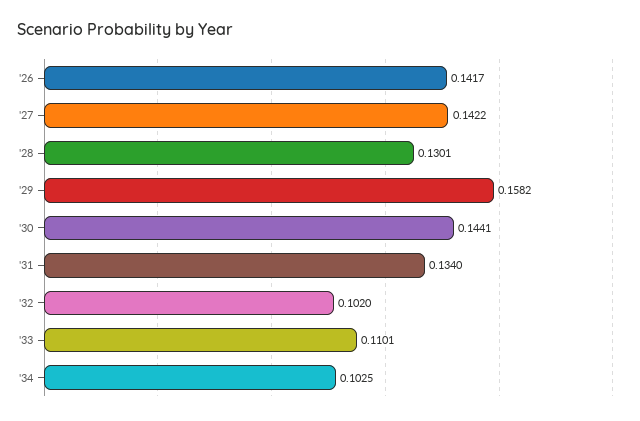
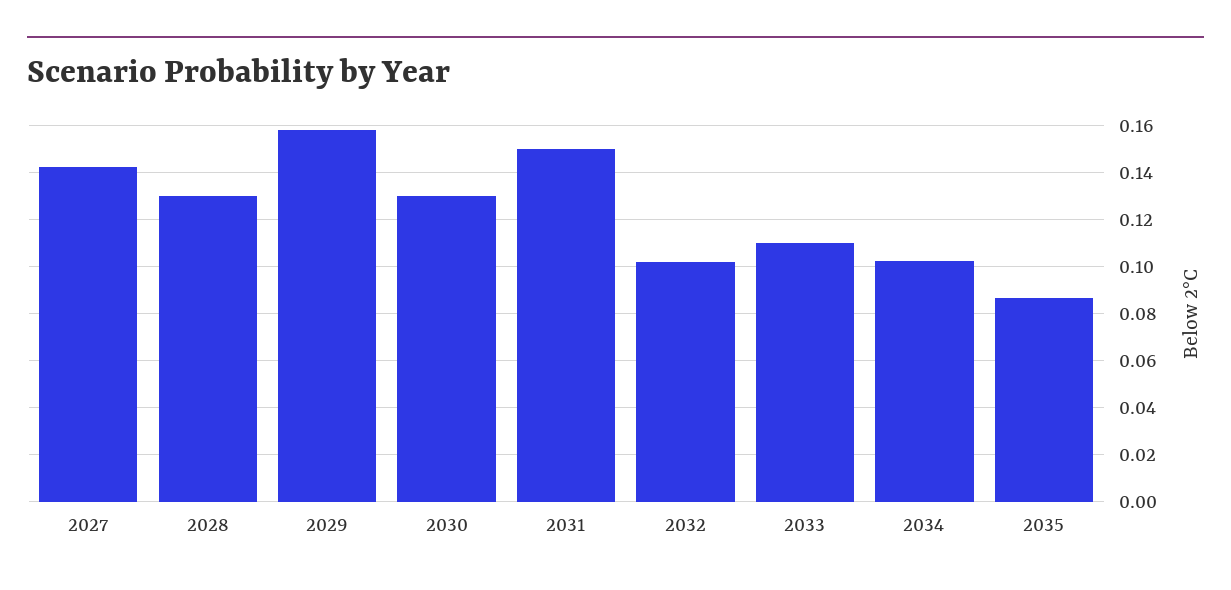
'26: 0.1417 -> none
'30: 0.1441 -> 0.13
'31: 0.134 -> 0.15
2035: none -> 0.085

